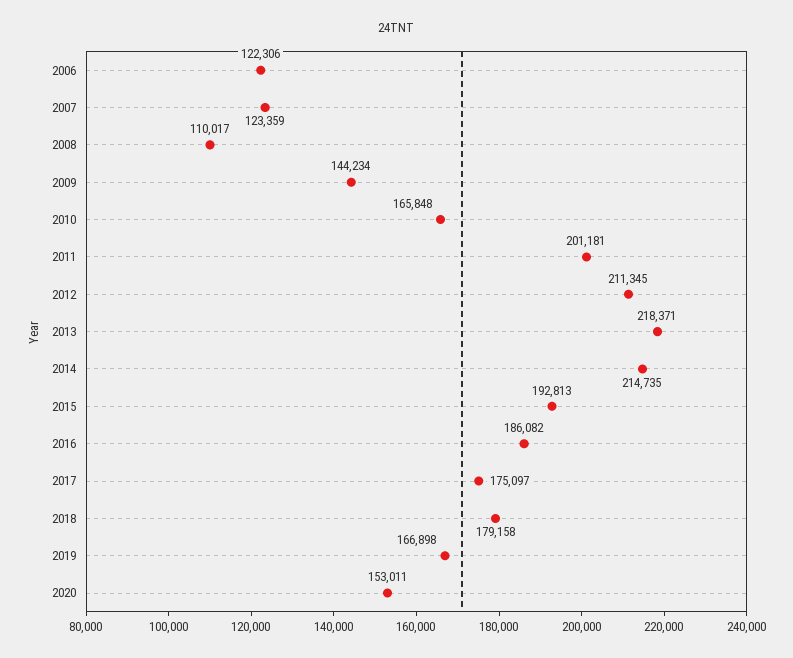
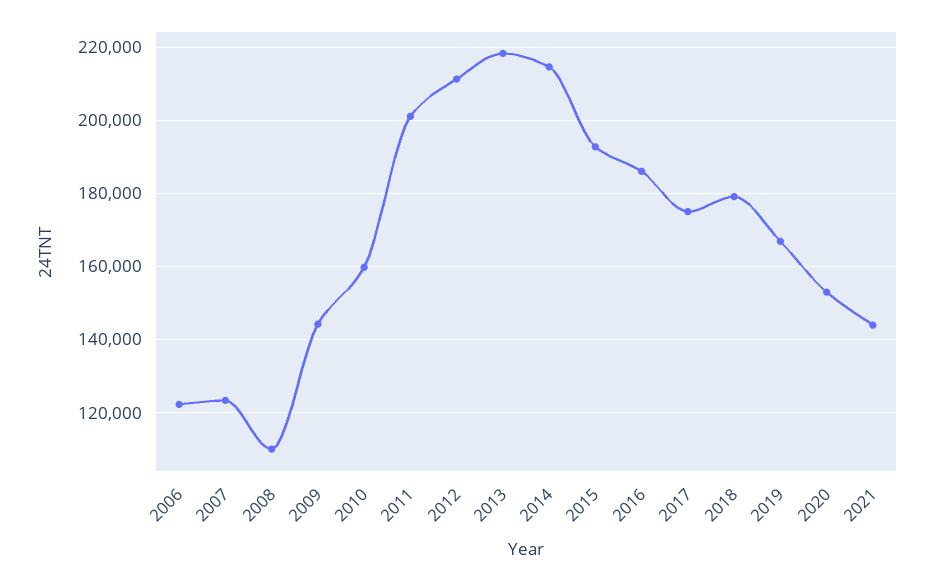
2010: 165848 -> 160000
2021: none -> 144000

